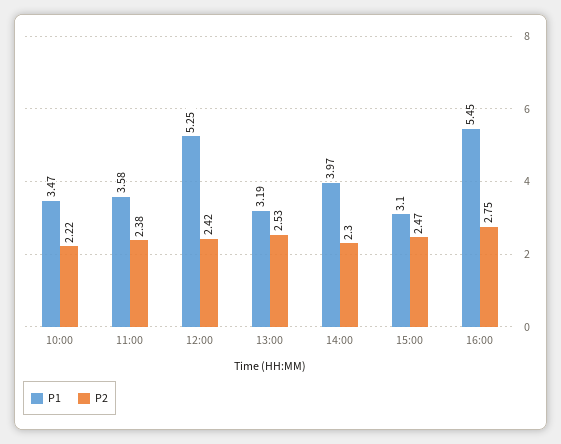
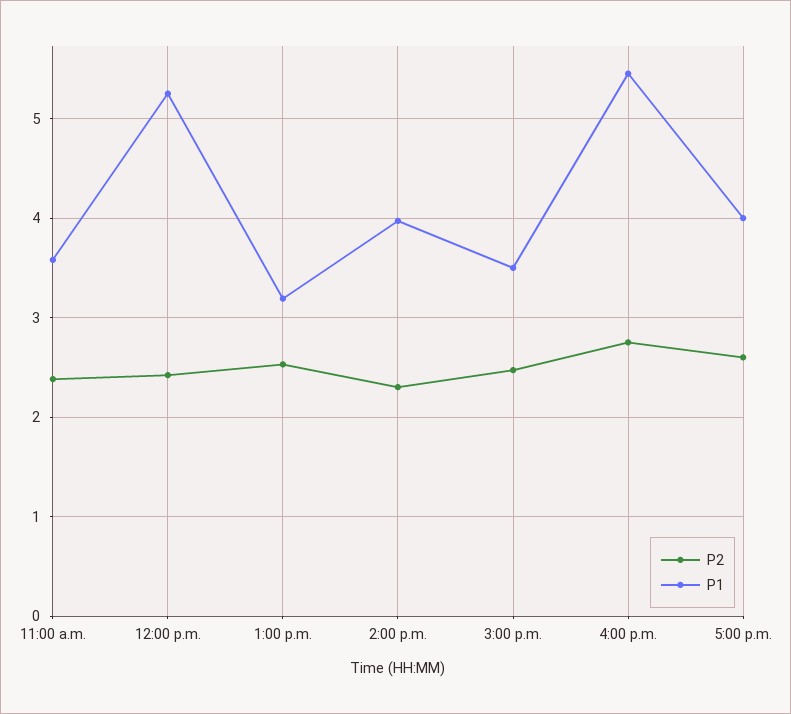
P1, 10:00: 3.47 -> none
P2, 10:00: 2.22 -> none
P1, 15:00: 3.1 -> 3.5
P2, 5:00 p.m.: none -> 2.6
P1, 5:00 p.m.: none -> 4

